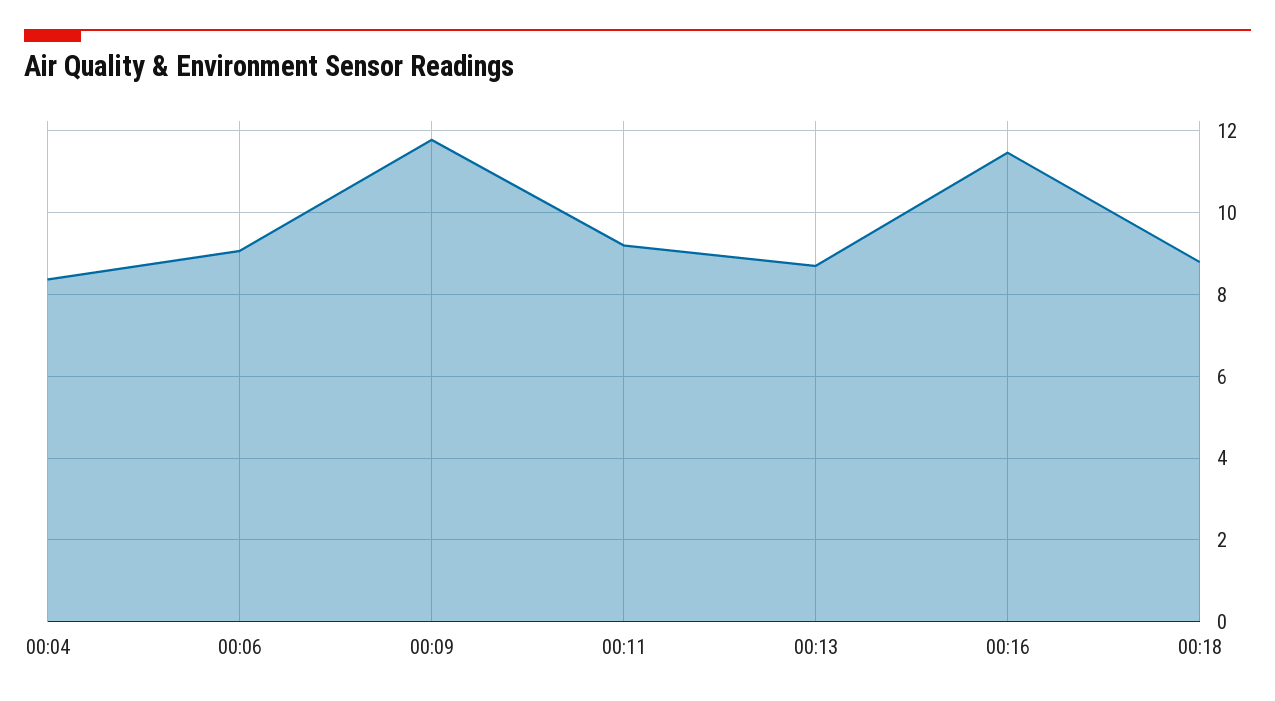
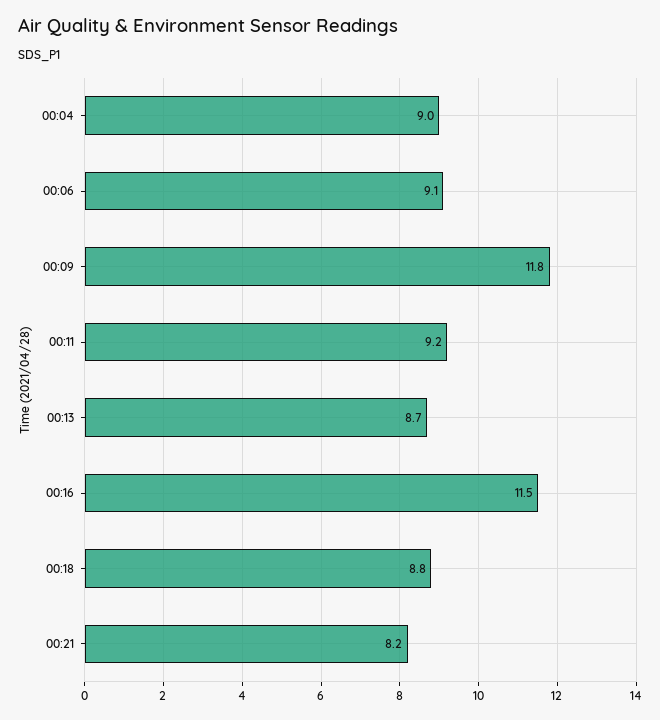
00:04: 8.4 -> 9
00:21: none -> 8.2

